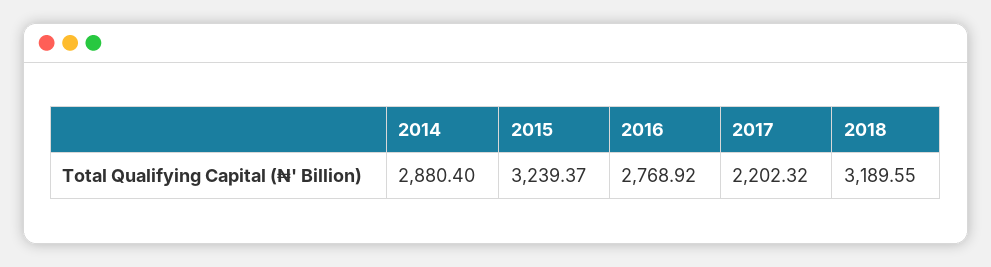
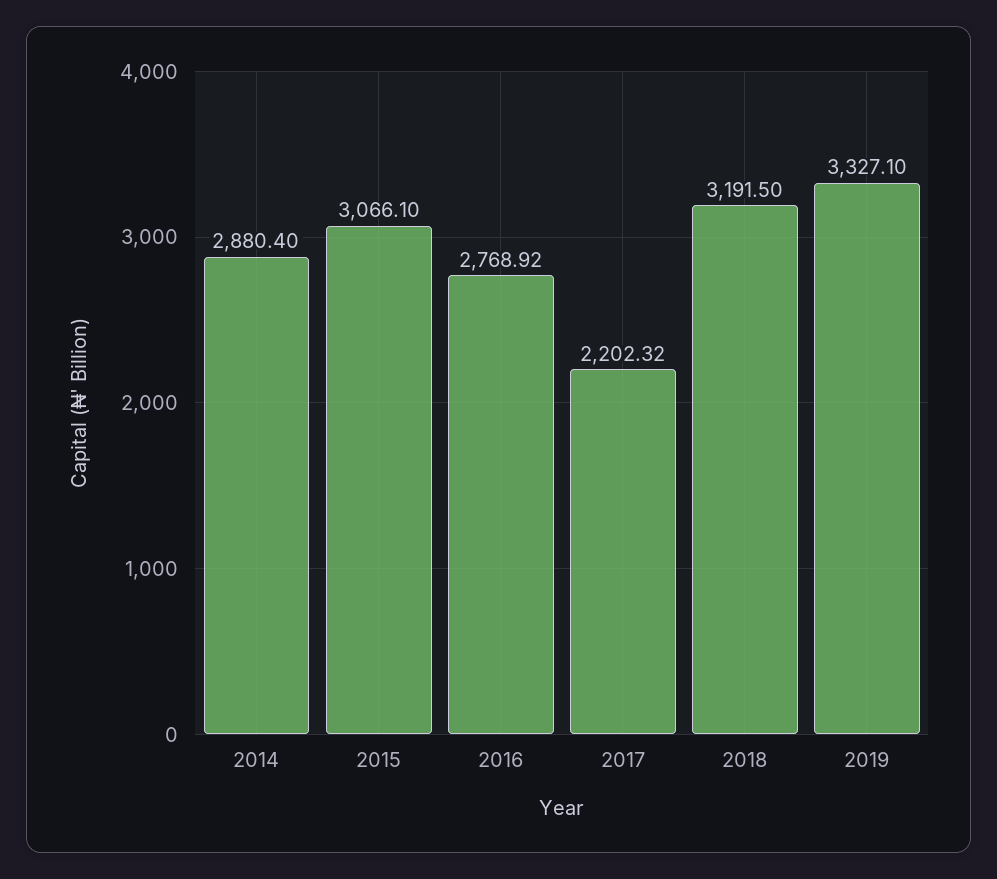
2015: 3239.37 -> 3066.1
2018: 3189.55 -> 3191.5
2019: none -> 3327.1

